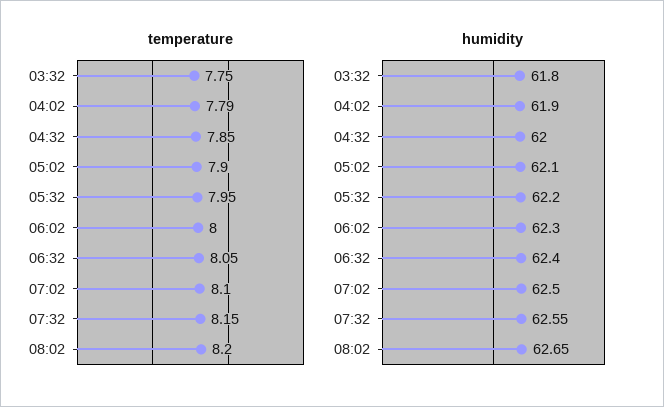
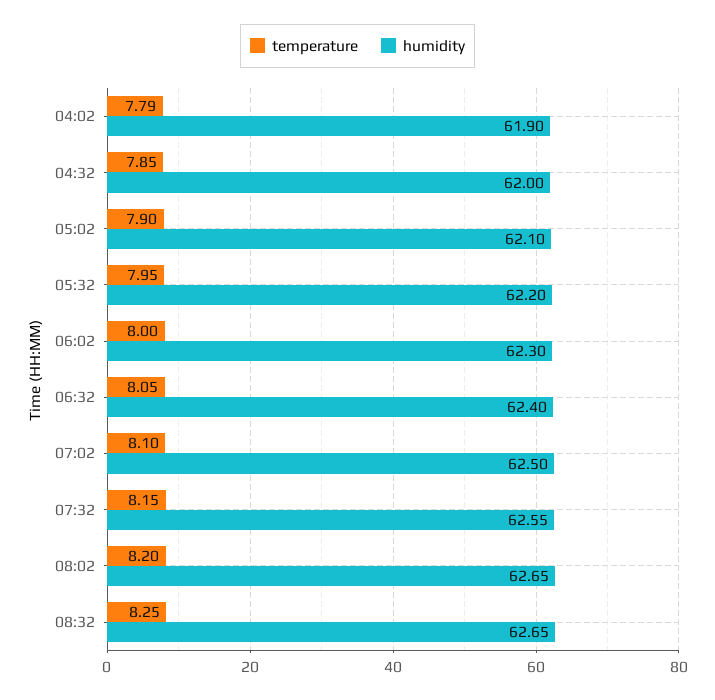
temperature, 03:32: 7.75 -> none
humidity, 03:32: 61.8 -> none
temperature, 08:32: none -> 8.25
humidity, 08:32: none -> 62.65

